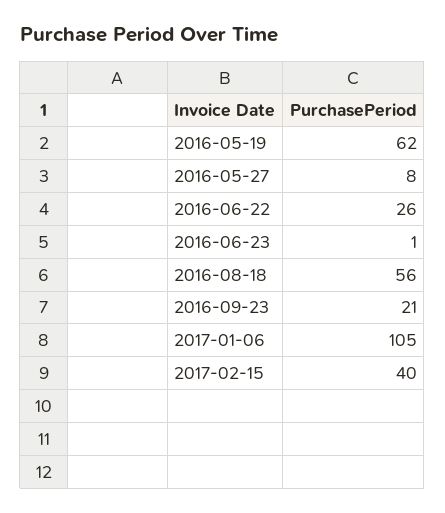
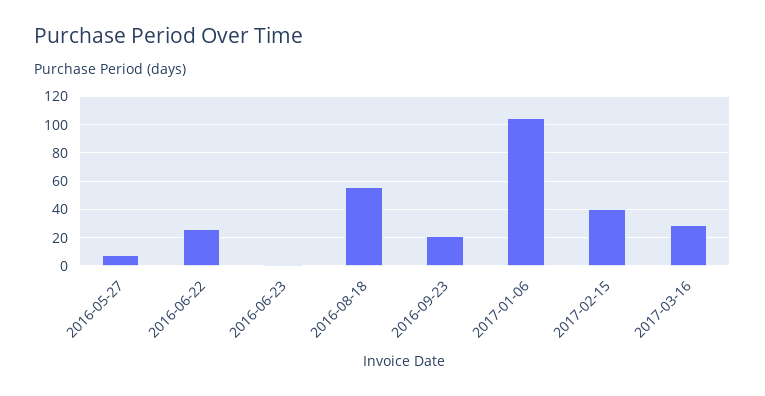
2016-05-19: 62 -> none
2017-03-16: none -> 30

